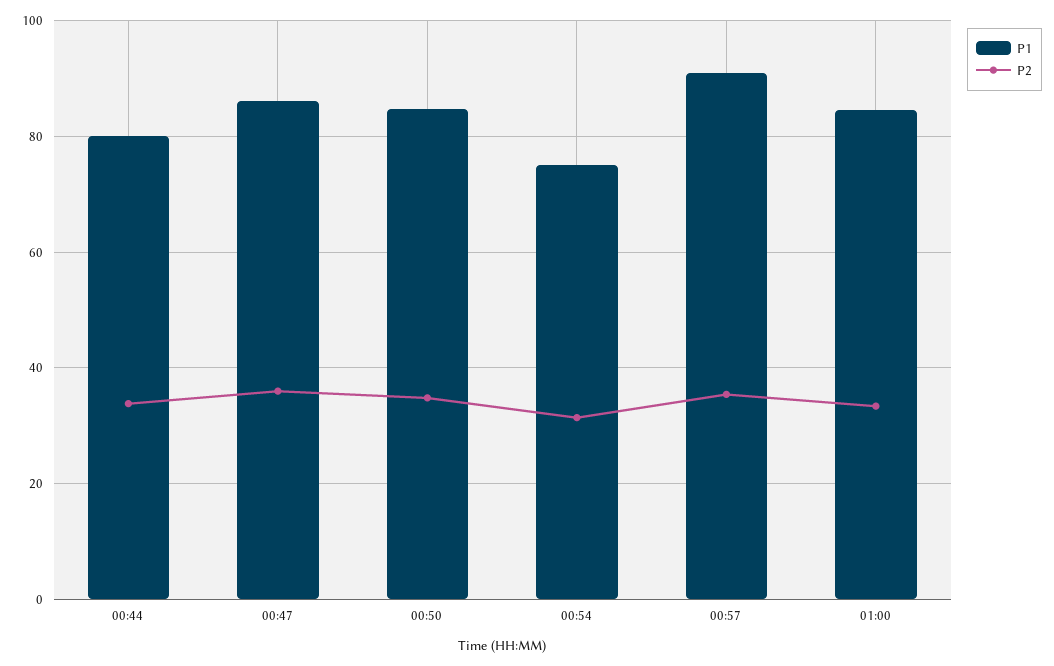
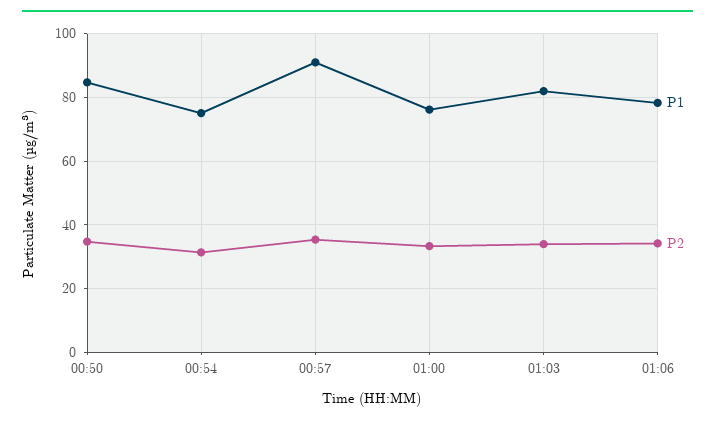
P1, 00:44: 80 -> none
P2, 00:44: 34 -> none
P1, 00:47: 86 -> none
P2, 00:47: 36 -> none
P1, 01:00: 84 -> 76
P1, 01:03: none -> 82
P2, 01:03: none -> 34
P1, 01:06: none -> 78
P2, 01:06: none -> 34

